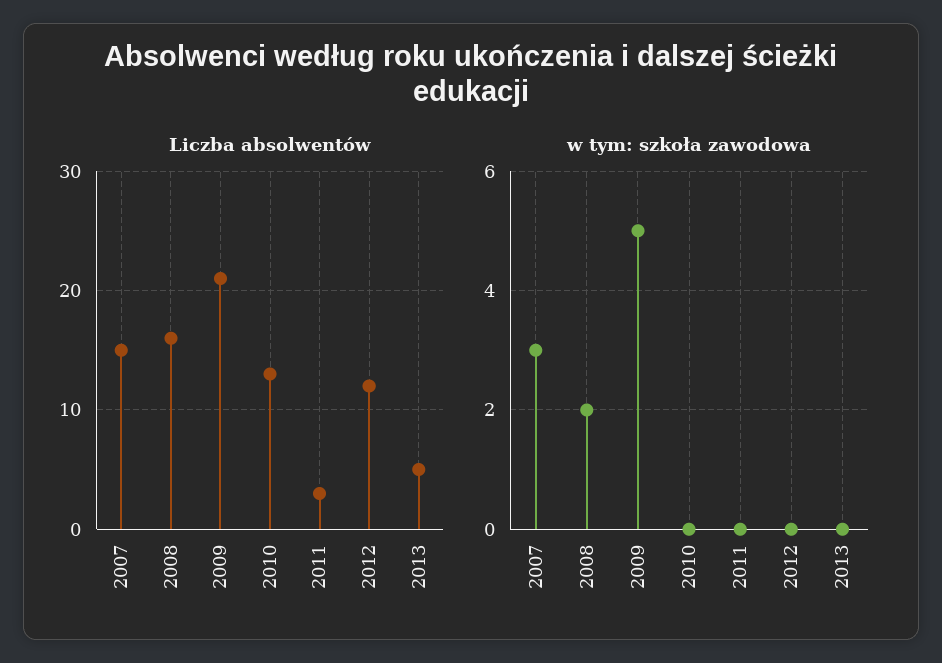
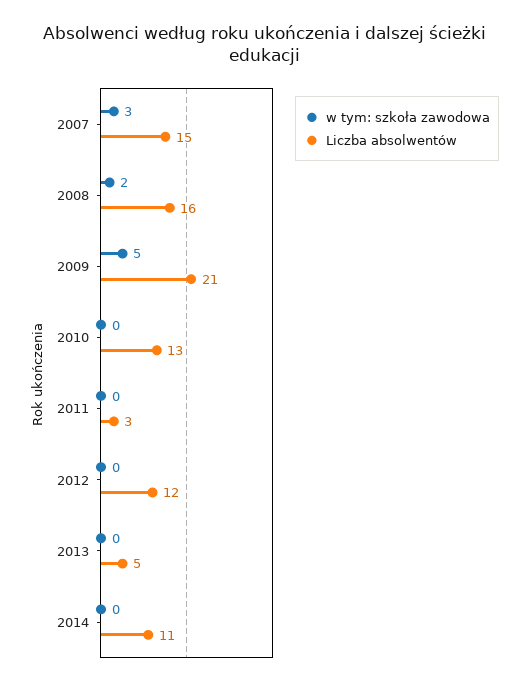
w tym: szkoła zawodowa, 2014: none -> 0
Liczba absolwentów, 2014: none -> 11

